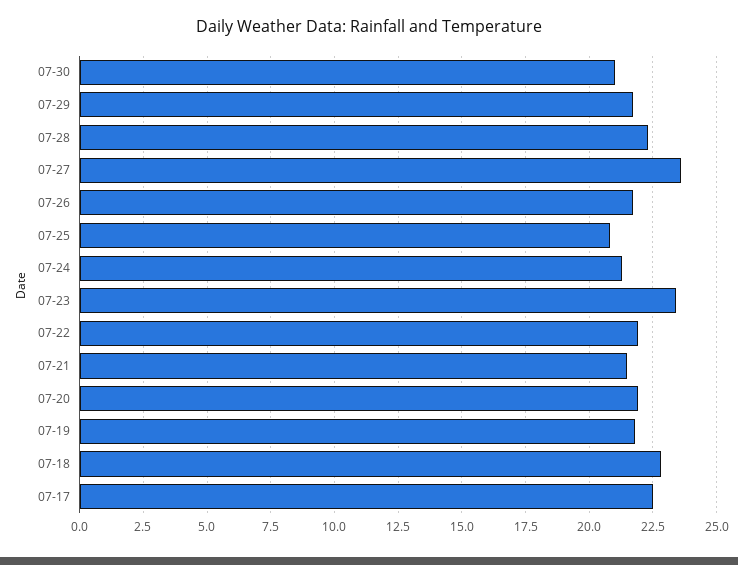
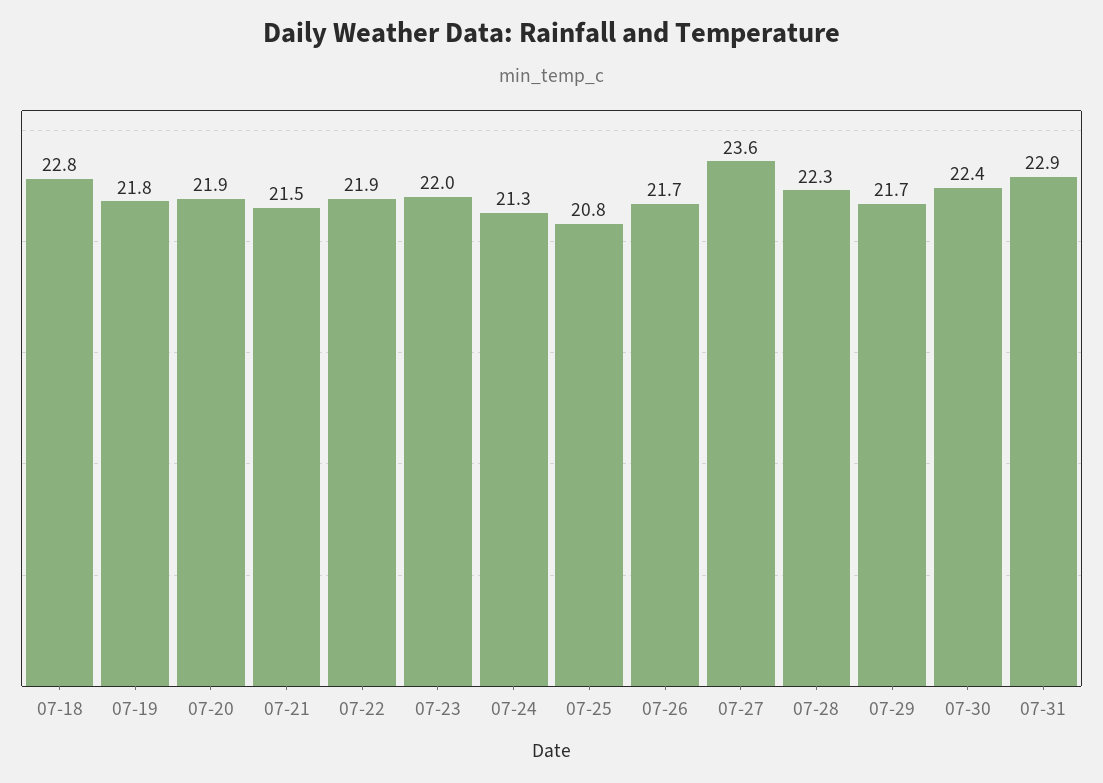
07-30: 21 -> 22.4
07-23: 23.5 -> 22
07-17: 22.5 -> none
07-31: none -> 22.9

